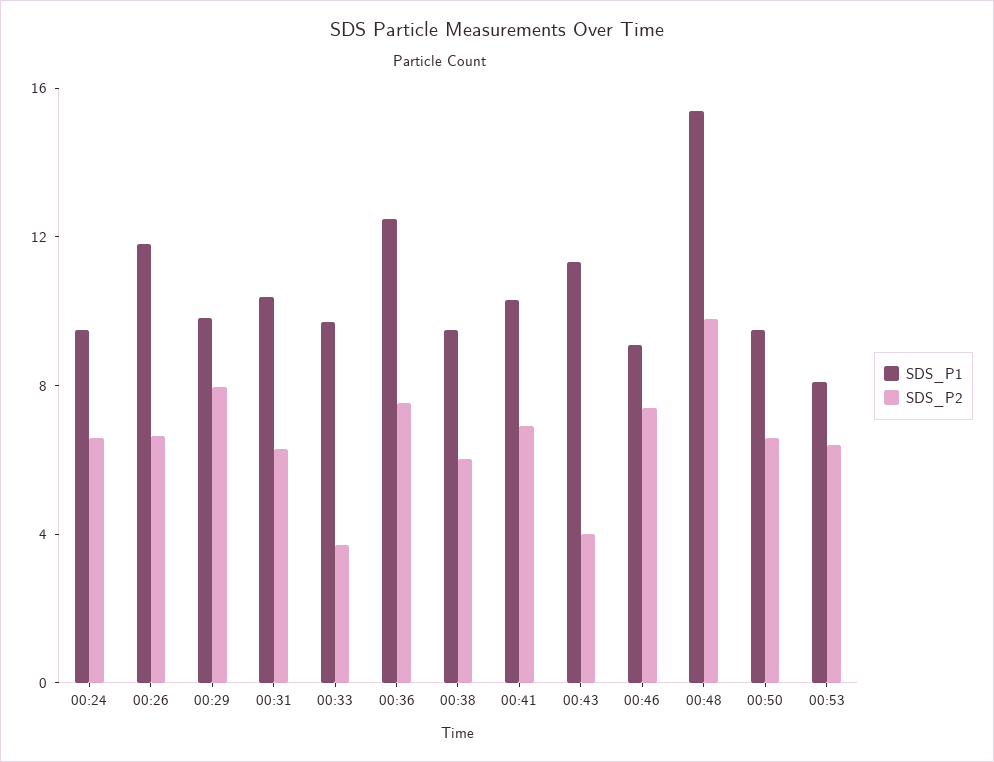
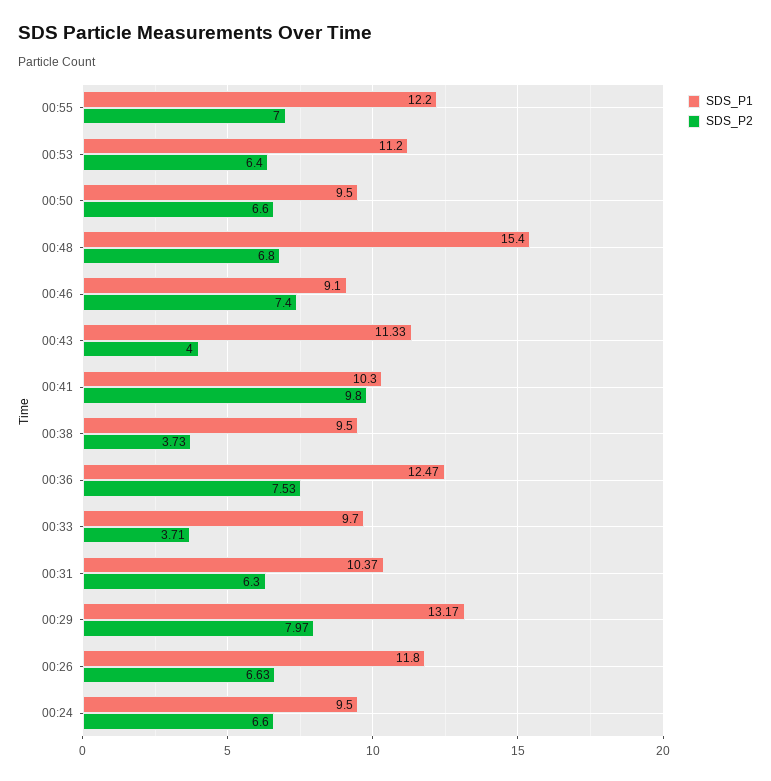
SDS_P1, 00:29: 10 -> 13.17
SDS_P2, 00:38: 6 -> 3.73
SDS_P2, 00:41: 7 -> 9.8
SDS_P2, 00:48: 10 -> 6.8
SDS_P1, 00:53: 8 -> 11.2
SDS_P1, 00:55: none -> 12.2
SDS_P2, 00:55: none -> 7

